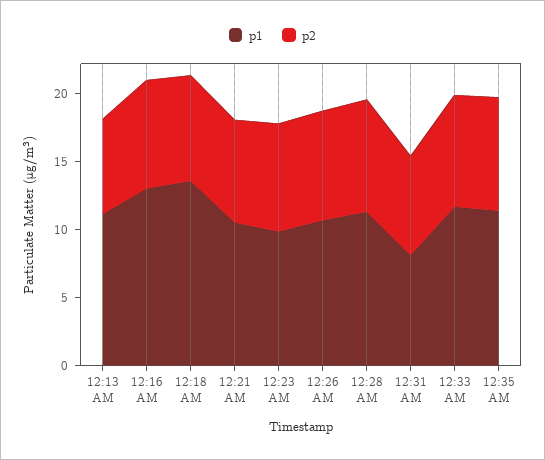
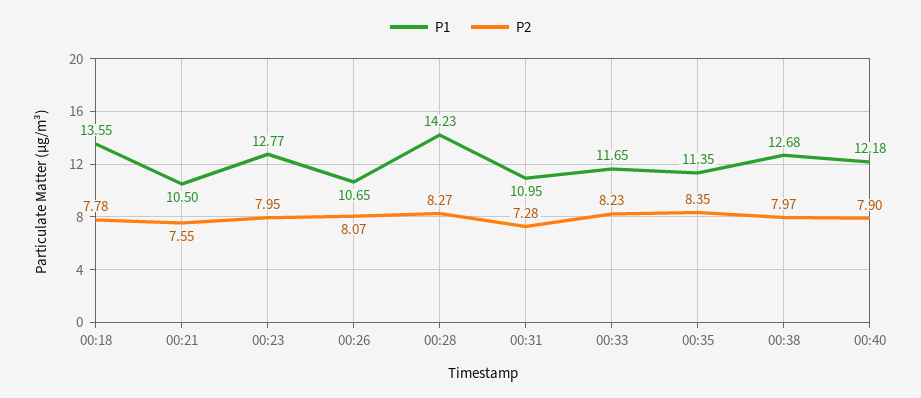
p1, 12:13 AM: 11 -> none
p2, 12:13 AM: 7 -> none
p1, 12:16 AM: 13 -> none
p2, 12:16 AM: 8 -> none
p1, 12:23 AM: 10 -> 12.77
p1, 12:28 AM: 11 -> 14.23
p1, 12:31 AM: 8 -> 10.95
p1, 00:38: none -> 12.68
p2, 00:38: none -> 7.97
p1, 00:40: none -> 12.18
p2, 00:40: none -> 7.9

